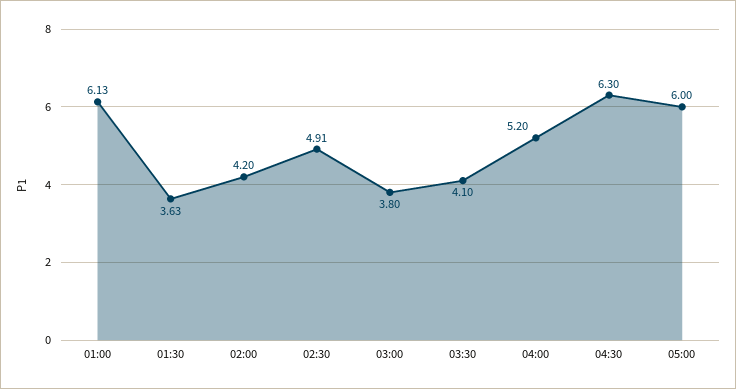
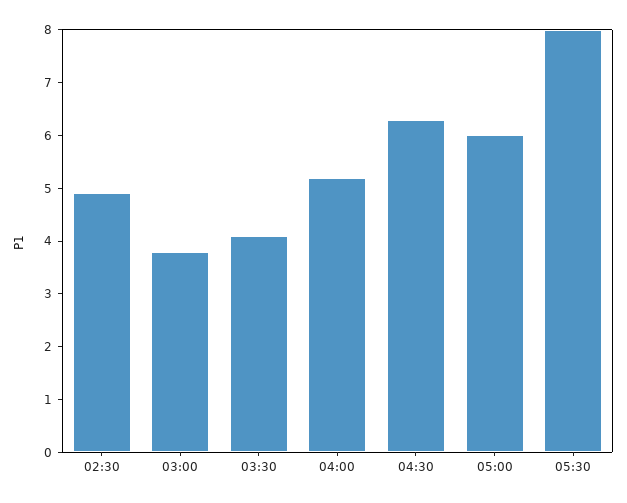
01:00: 6.13 -> none
01:30: 3.63 -> none
02:00: 4.2 -> none
05:30: none -> 8

